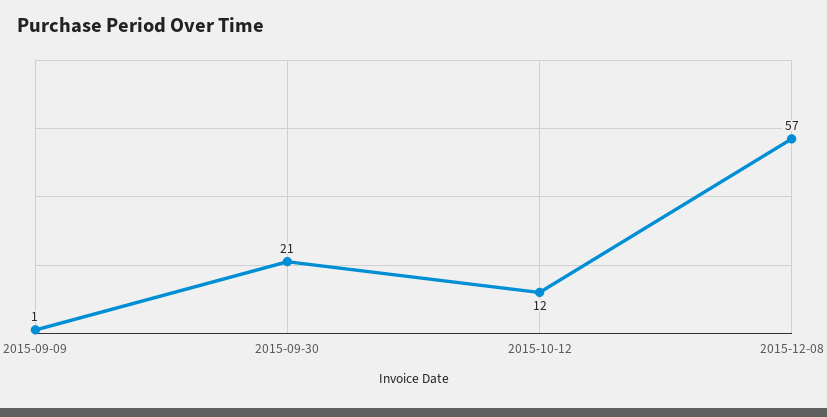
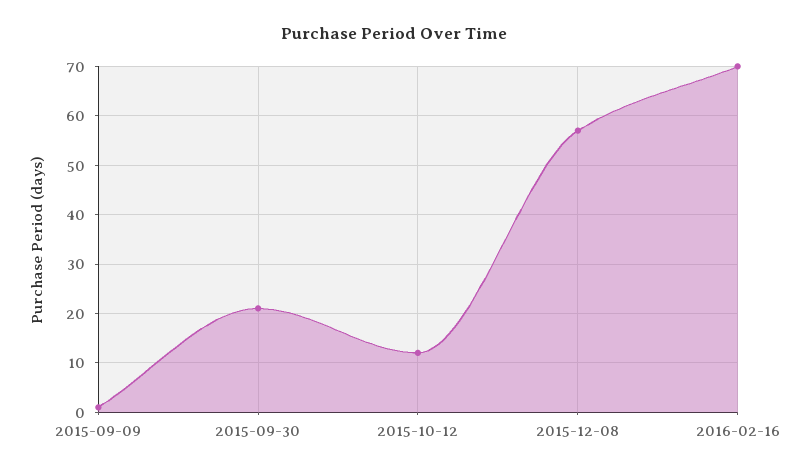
2016-02-16: none -> 70

